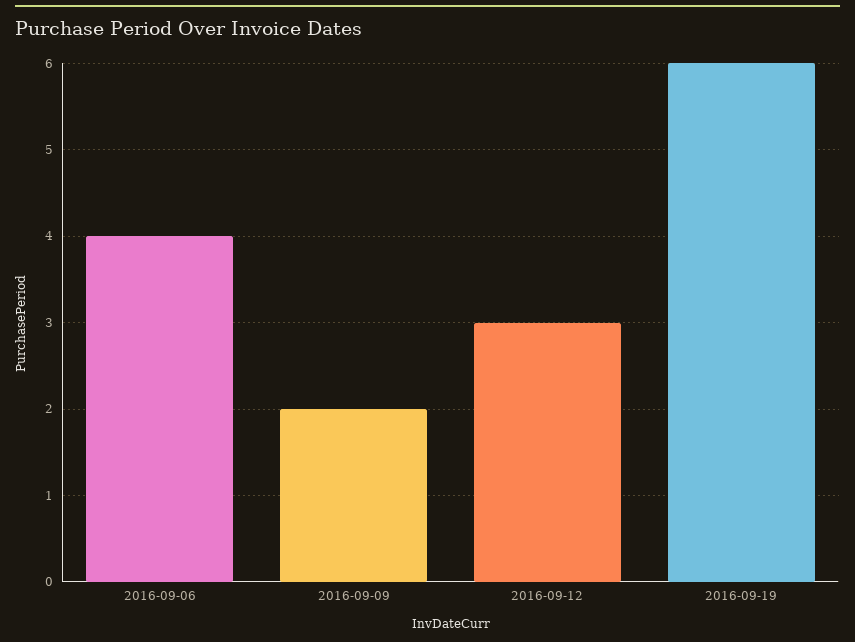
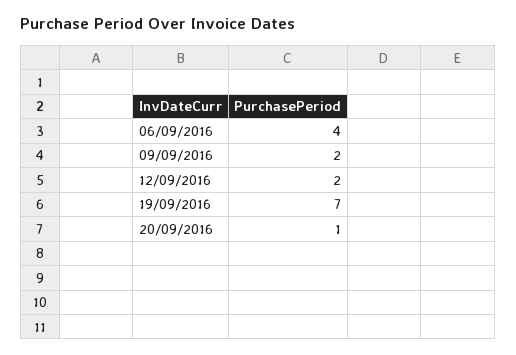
2016-09-12: 3 -> 2
2016-09-19: 6 -> 7
20/09/2016: none -> 1

